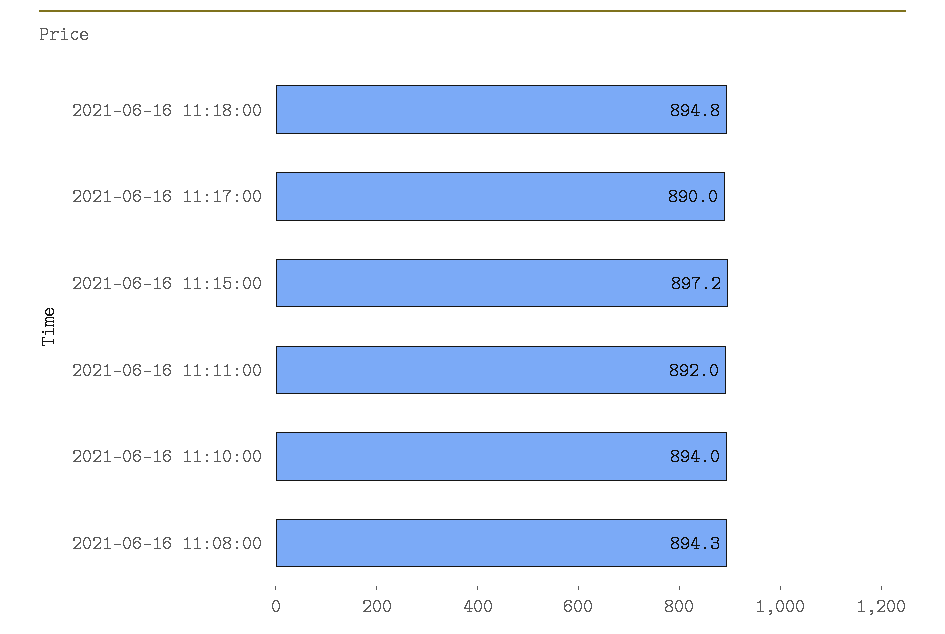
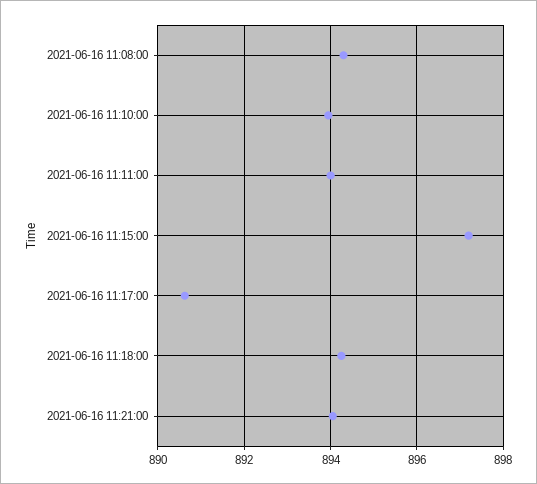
2021-06-16 11:18:00: 894.8 -> 894.2
2021-06-16 11:17:00: 890 -> 890.6
2021-06-16 11:11:00: 892 -> 894
2021-06-16 11:21:00: none -> 894

